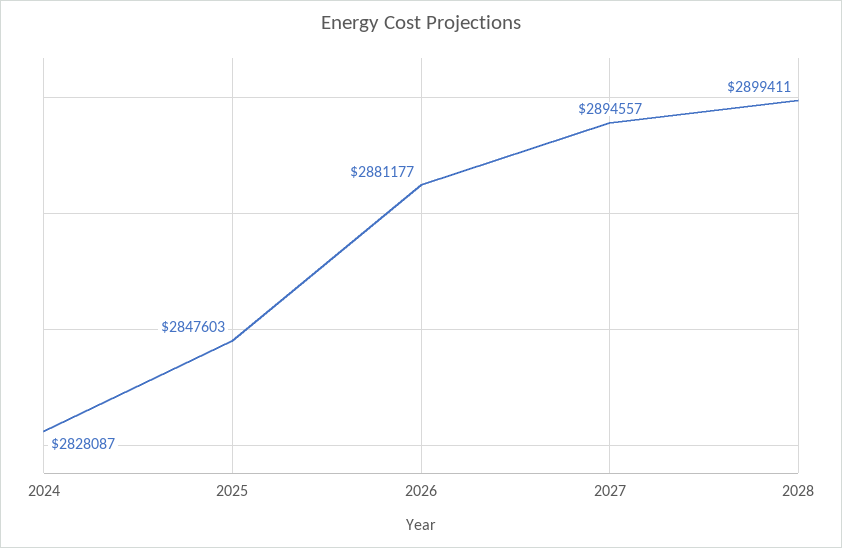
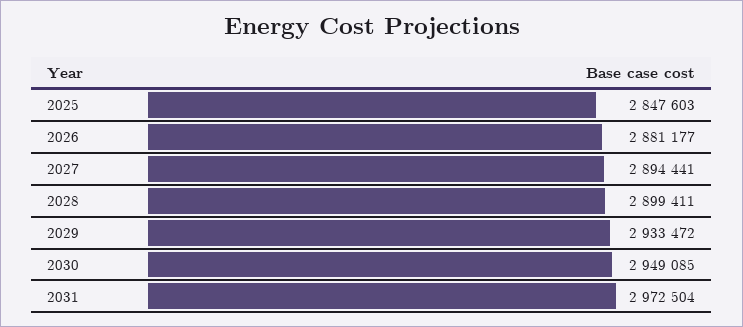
2024: 2828087 -> none
2027: 2894557 -> 2894441
2029: none -> 2933472
2030: none -> 2949085
2031: none -> 2972504

